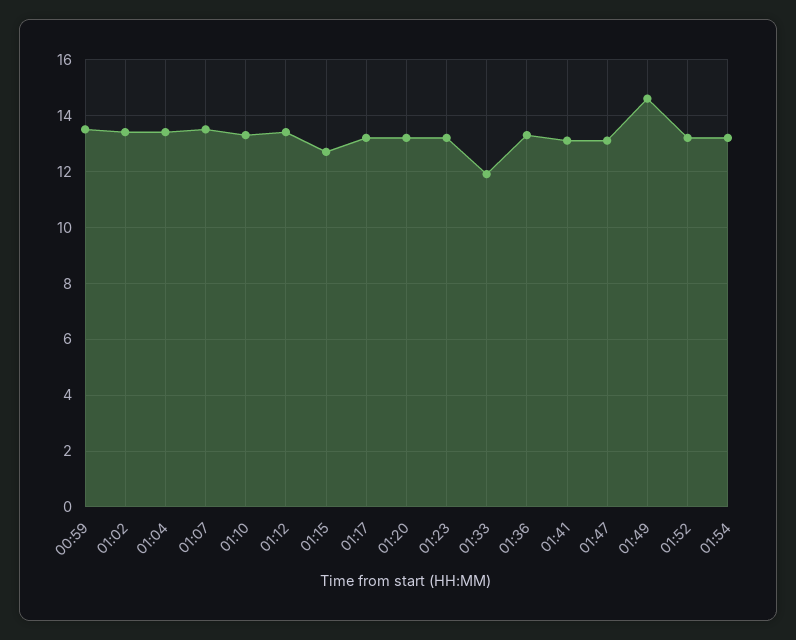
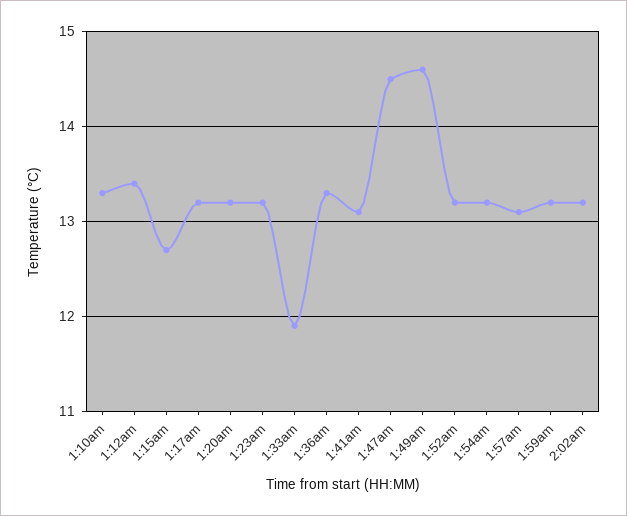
00:59: 13.5 -> none
01:02: 13.5 -> none
01:04: 13.5 -> none
01:07: 13.5 -> none
01:47: 13 -> 14.5
1:57am: none -> 13.1
1:59am: none -> 13.2
2:02am: none -> 13.2

